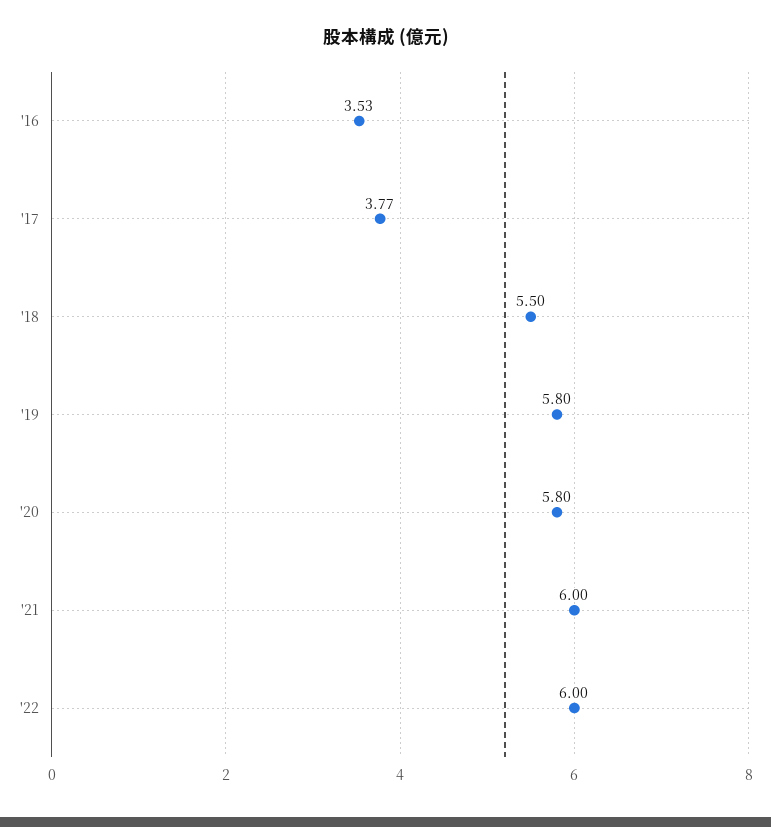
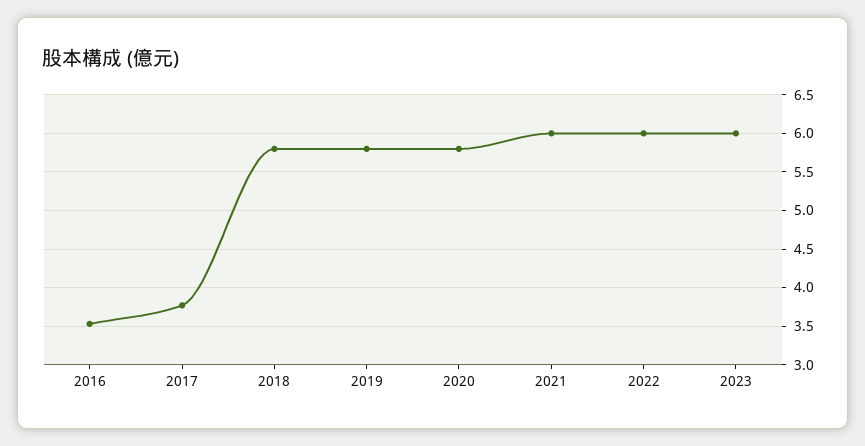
'18: 5.5 -> 5.8
2023: none -> 6

